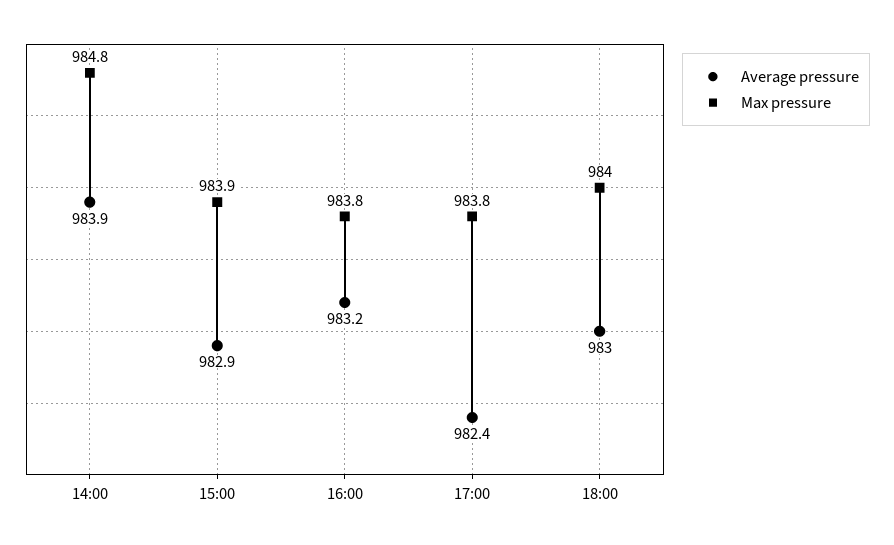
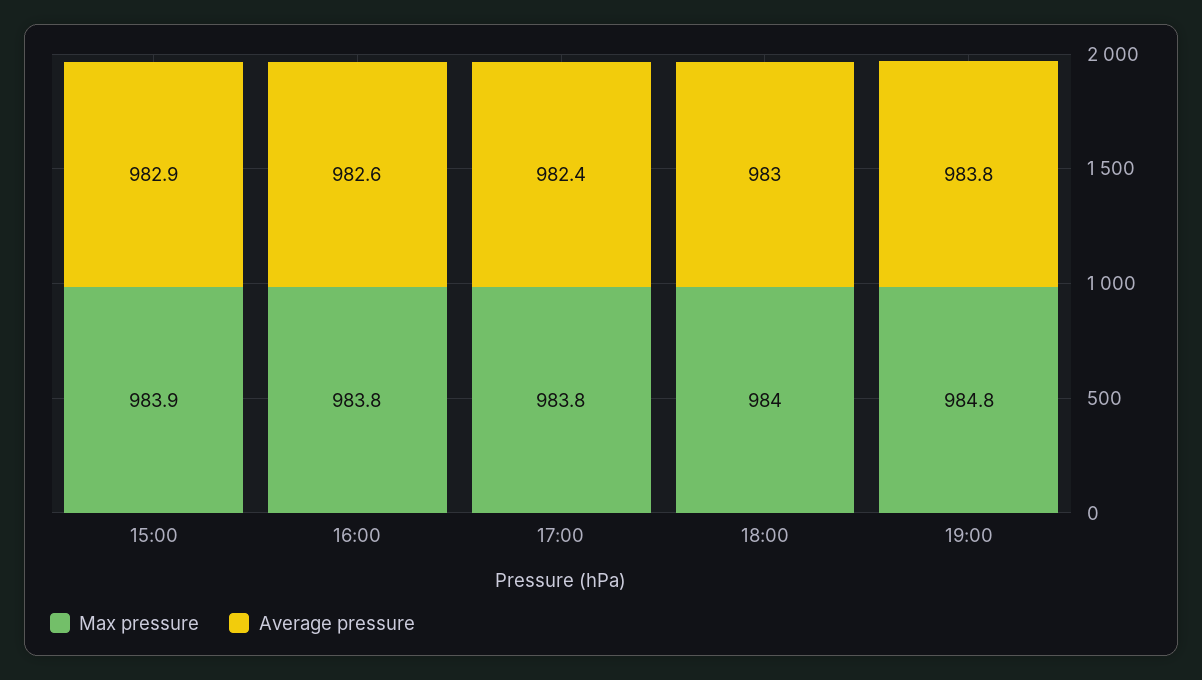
Average pressure, 14:00: 983.9 -> none
Max pressure, 14:00: 984.8 -> none
Average pressure, 16:00: 983.2 -> 982.6
Max pressure, 19:00: none -> 984.8
Average pressure, 19:00: none -> 983.8

